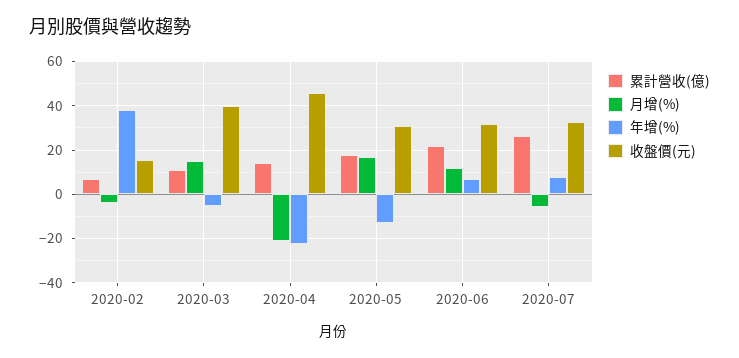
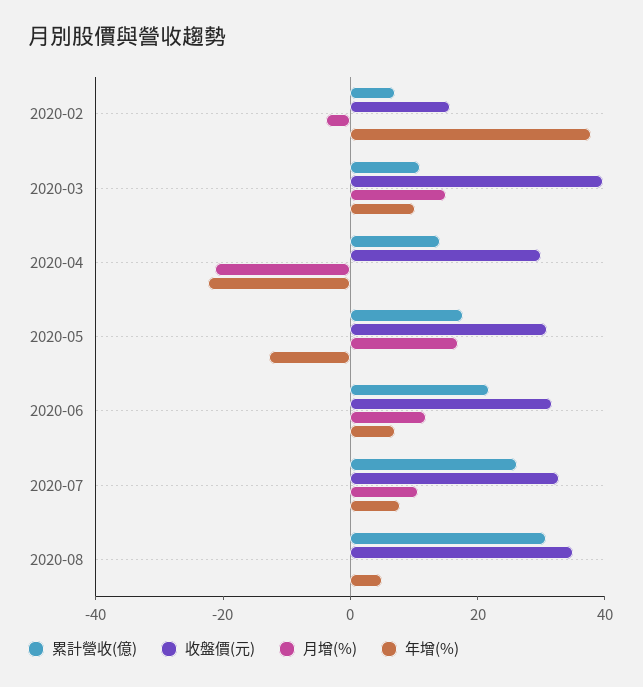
年增(%), 2020-03: -5 -> 10
收盤價(元), 2020-04: 45 -> 30
月增(%), 2020-07: -5 -> 10
累計營收(億), 2020-08: none -> 30
收盤價(元), 2020-08: none -> 35
月增(%), 2020-08: none -> 0
年增(%), 2020-08: none -> 5

